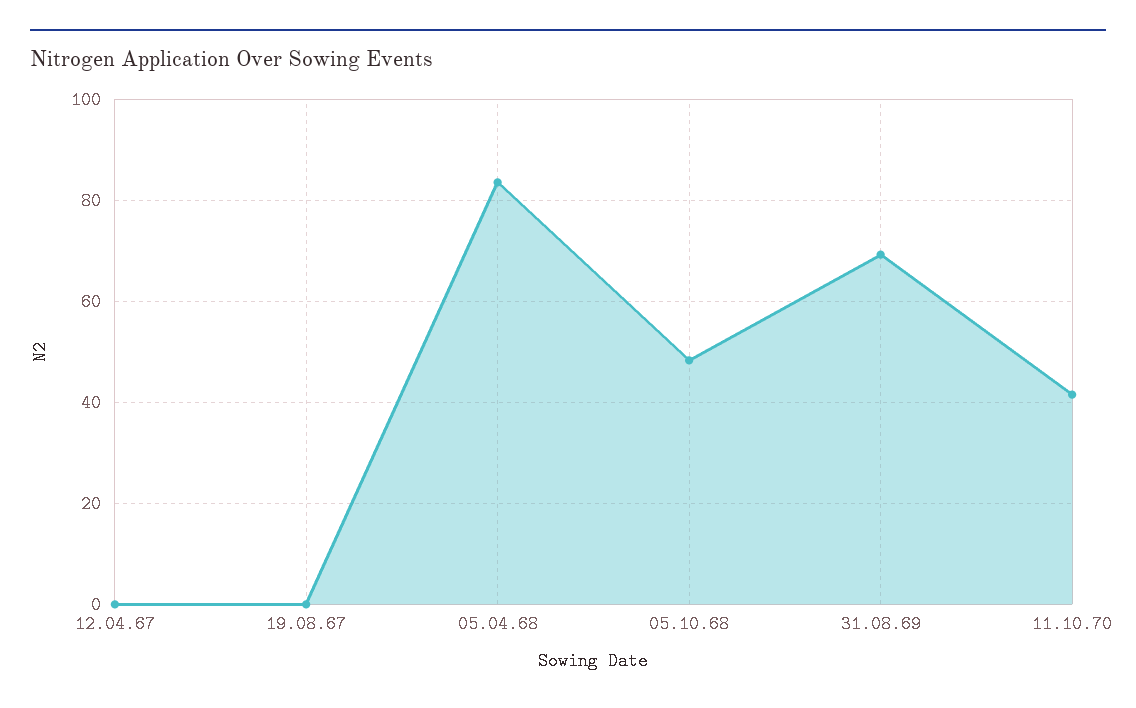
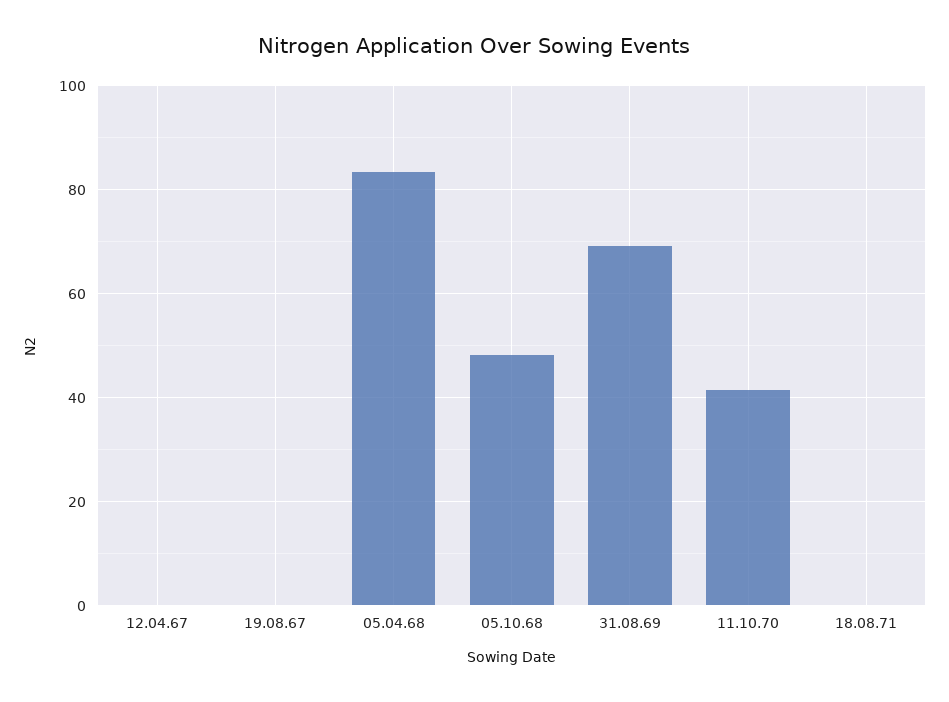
18.08.71: none -> 0

